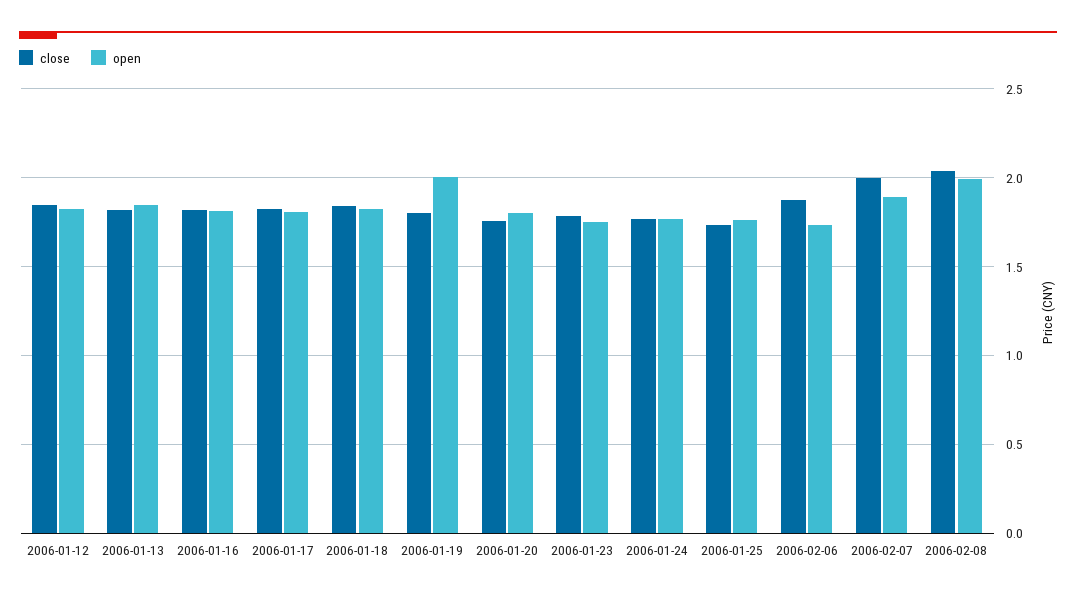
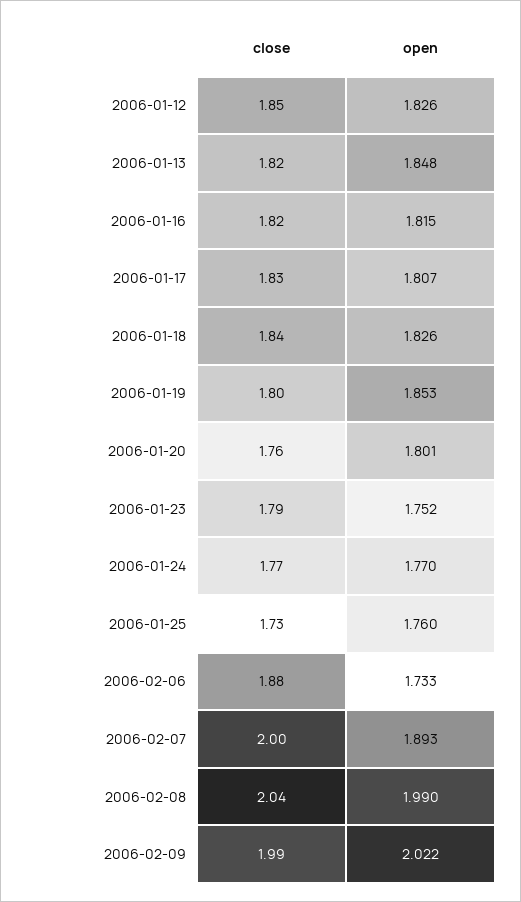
open, 2006-01-19: 2 -> 1.853
close, 2006-02-09: none -> 1.99
open, 2006-02-09: none -> 2.022

